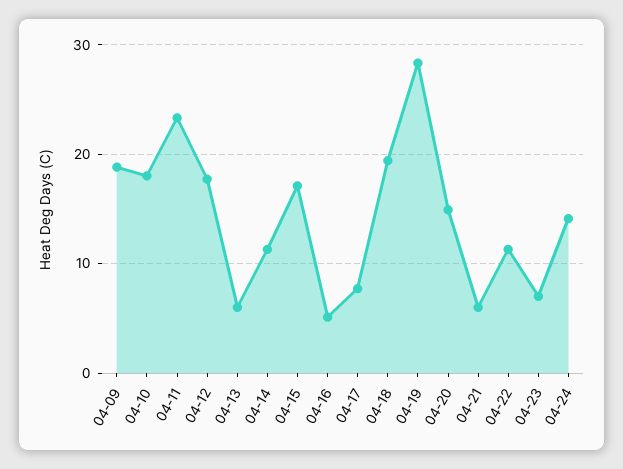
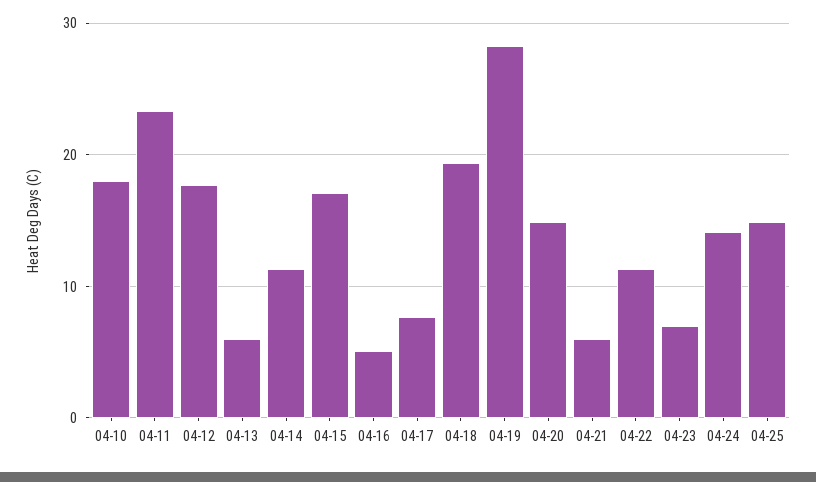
04-09: 19 -> none
04-25: none -> 15

